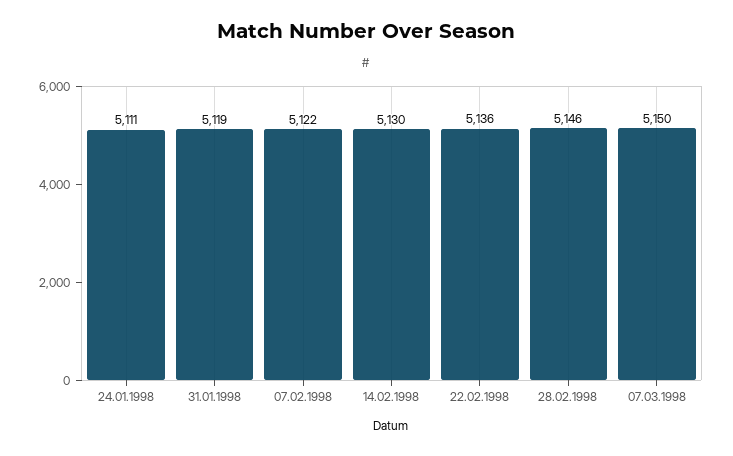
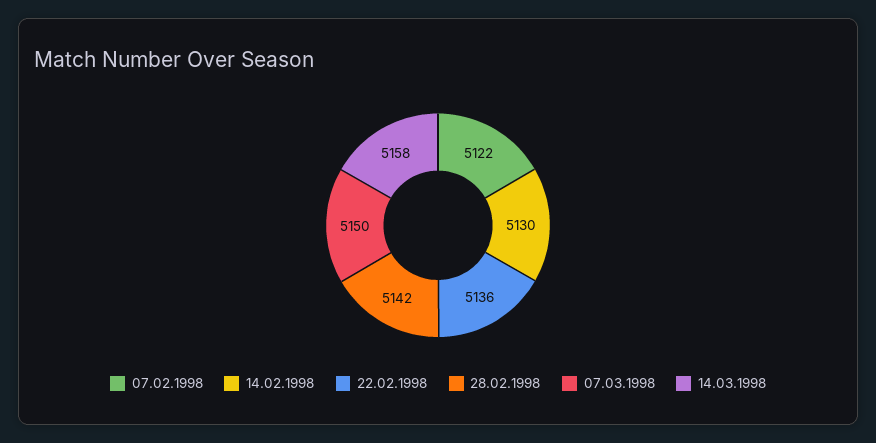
24.01.1998: 5111 -> none
31.01.1998: 5119 -> none
28.02.1998: 5146 -> 5142
14.03.1998: none -> 5158

